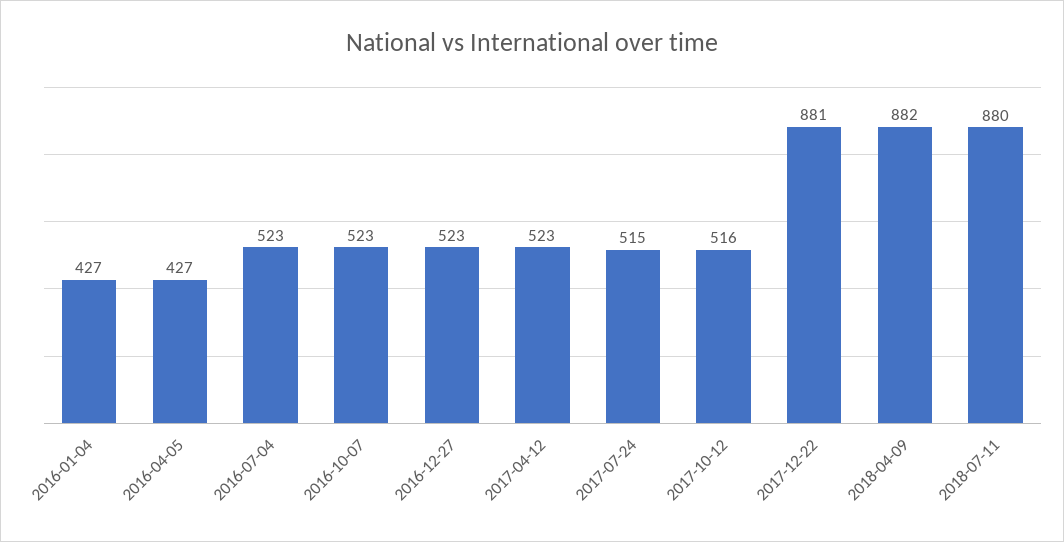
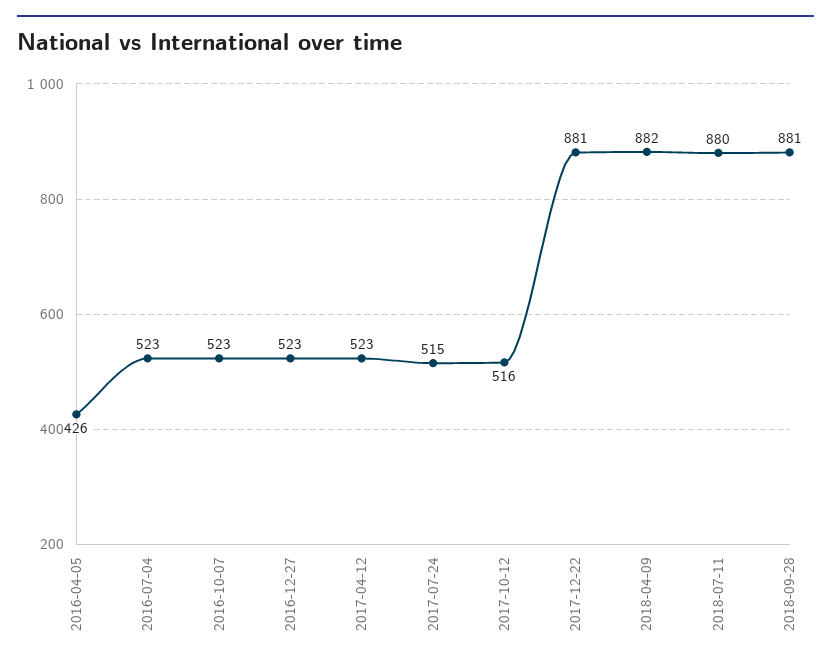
2016-01-04: 427 -> none
2016-04-05: 427 -> 426
2018-09-28: none -> 881

